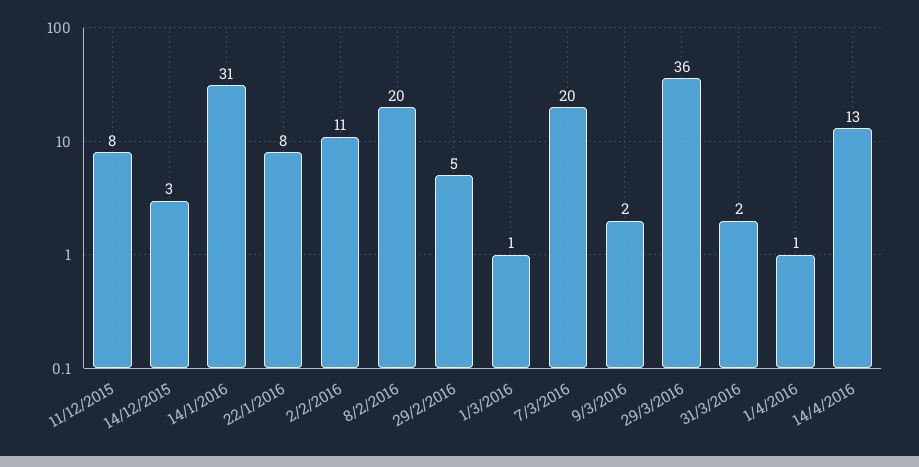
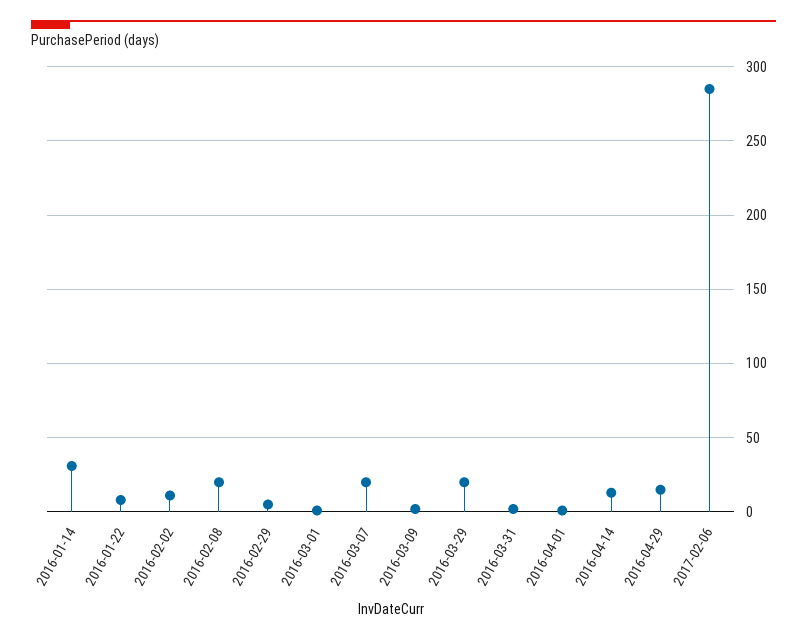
11/12/2015: 8 -> none
14/12/2015: 3 -> none
29/3/2016: 36 -> 20
2016-04-29: none -> 15
2017-02-06: none -> 285

